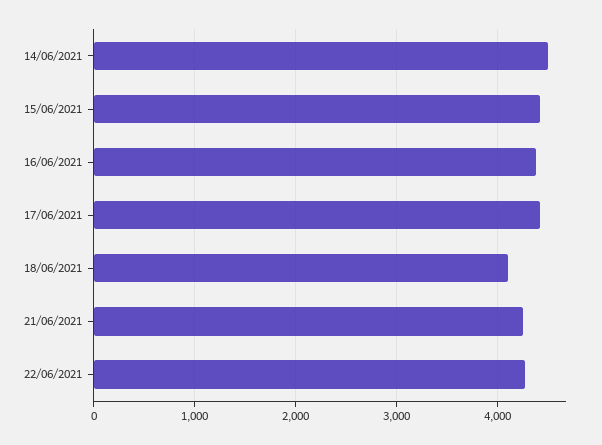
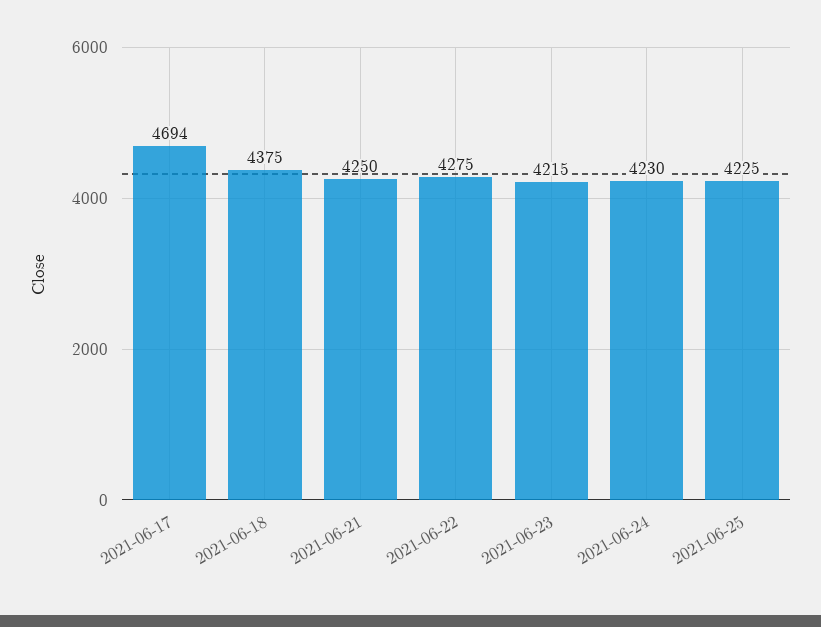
14/06/2021: 4500 -> none
15/06/2021: 4400 -> none
16/06/2021: 4400 -> none
17/06/2021: 4400 -> 4694
18/06/2021: 4100 -> 4375
2021-06-23: none -> 4215
2021-06-24: none -> 4230
2021-06-25: none -> 4225

